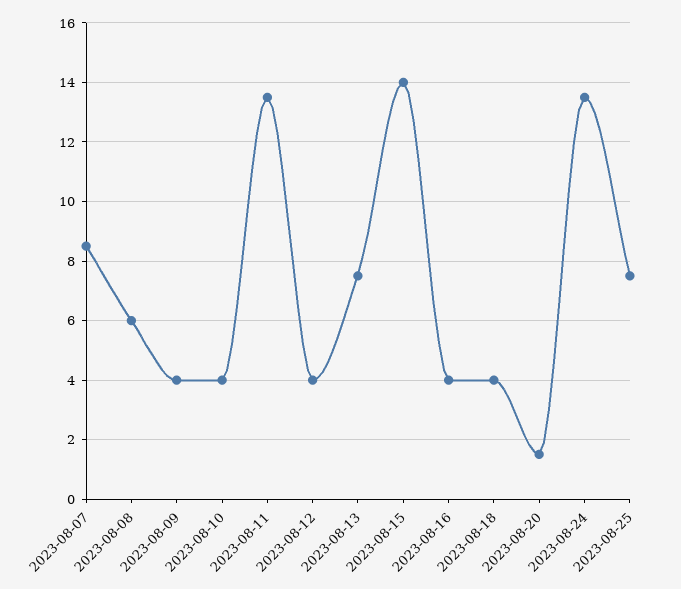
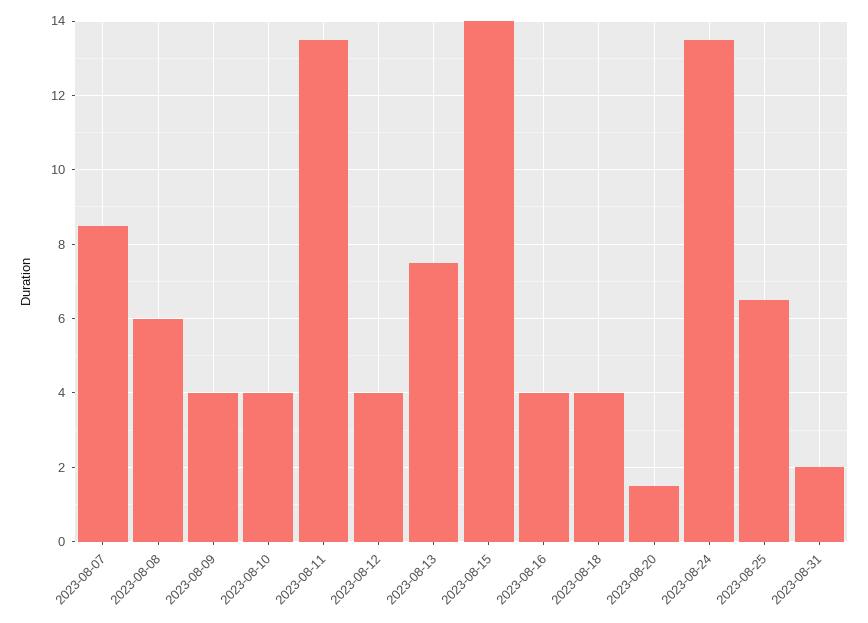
2023-08-25: 7.5 -> 6.5
2023-08-31: none -> 2

